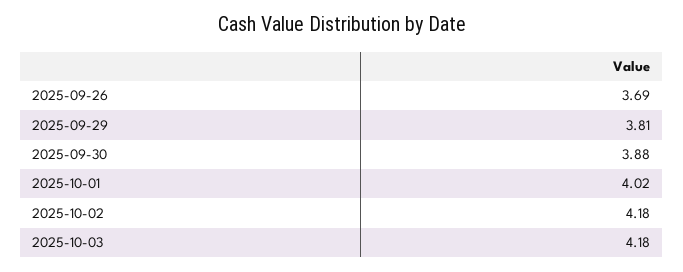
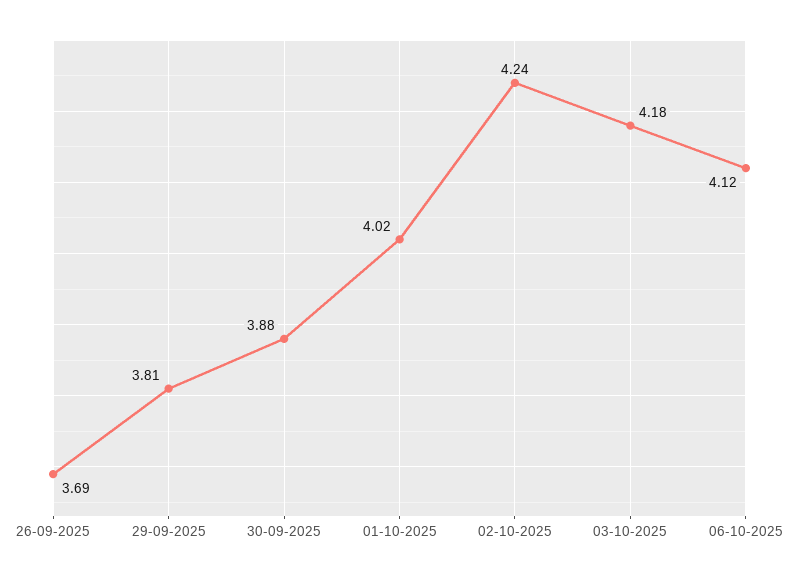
2025-10-02: 4.18 -> 4.24
06-10-2025: none -> 4.12

